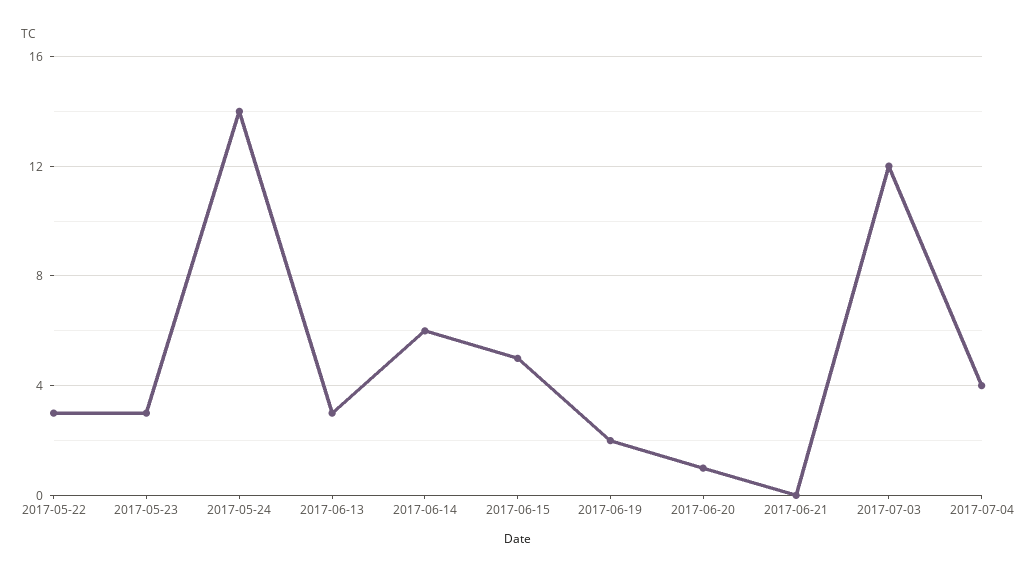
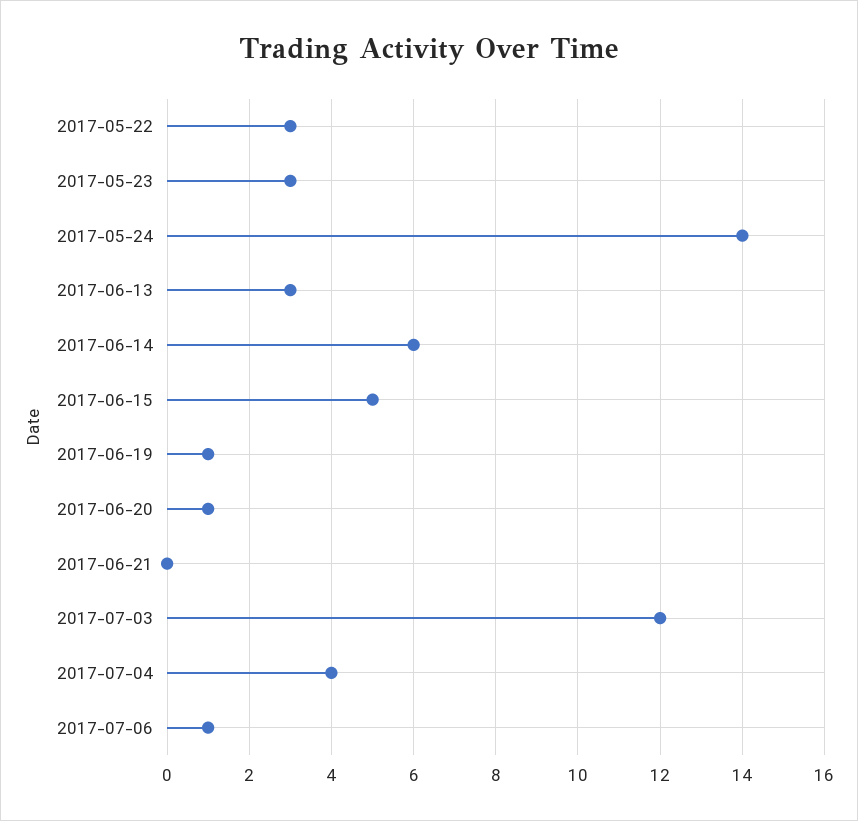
2017-06-19: 2 -> 1
2017-07-06: none -> 1

